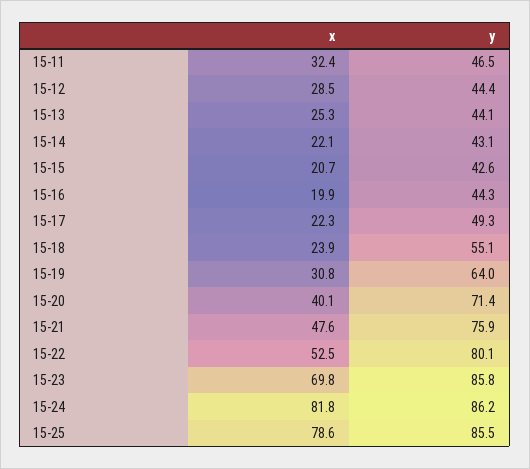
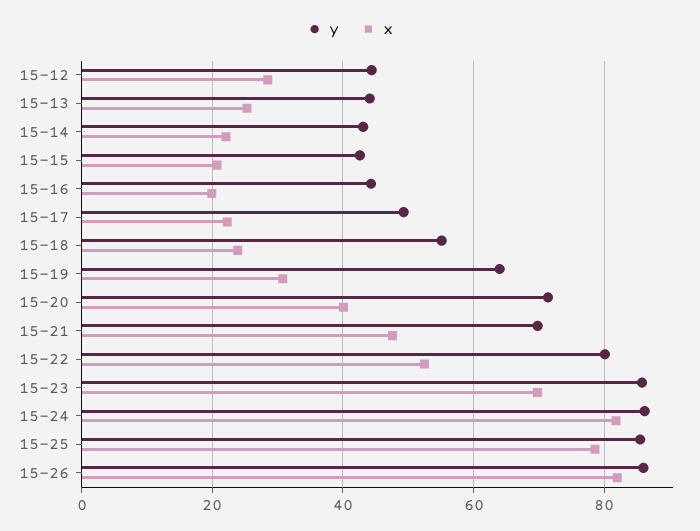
x, 15-11: 32.4 -> none
y, 15-11: 46.5 -> none
y, 15-21: 75.9 -> 70
y, 15-26: none -> 86
x, 15-26: none -> 82

